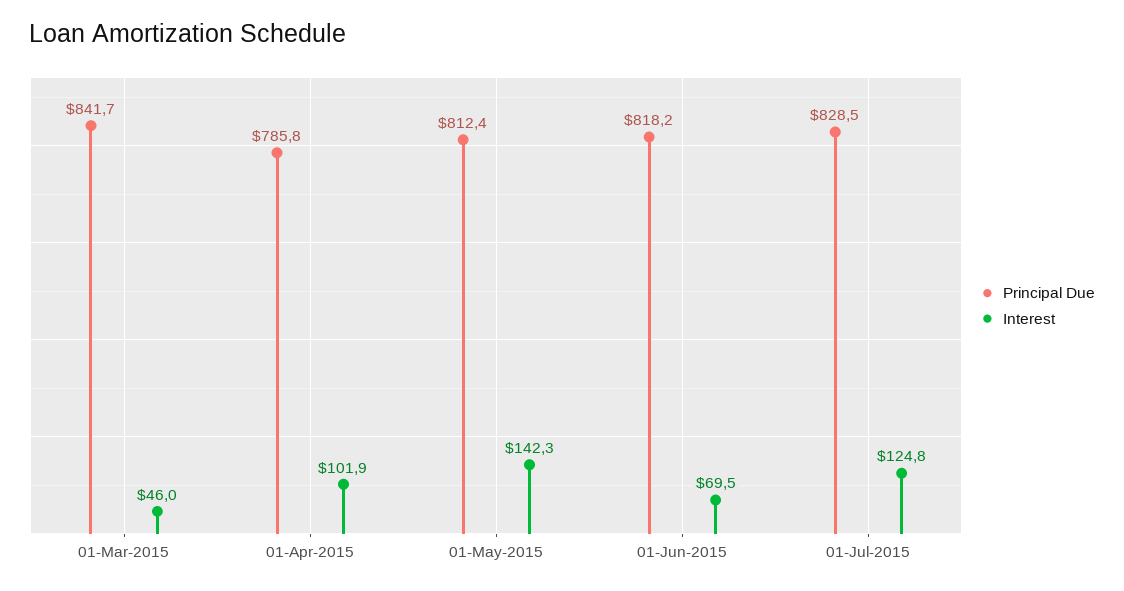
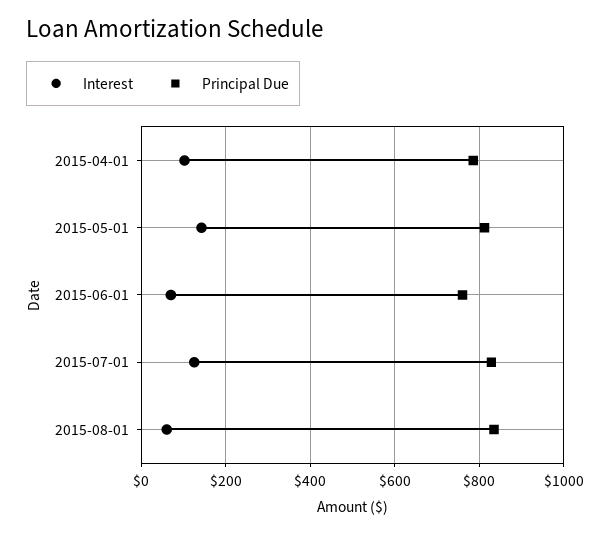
Principal Due, 01-Mar-2015: 841.7 -> none
Interest, 01-Mar-2015: 46 -> none
Principal Due, 01-Jun-2015: 818.2 -> 760
Interest, 2015-08-01: none -> 60
Principal Due, 2015-08-01: none -> 840

